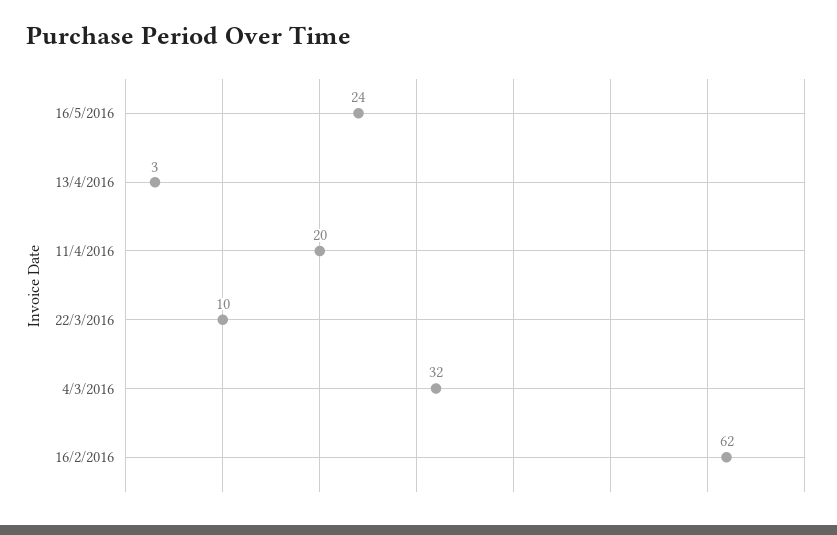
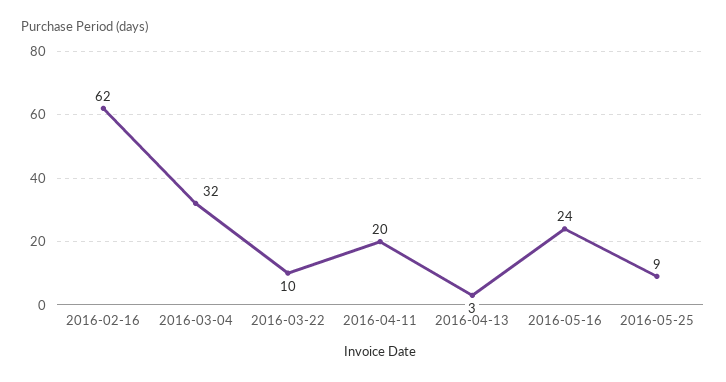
2016-05-25: none -> 9

